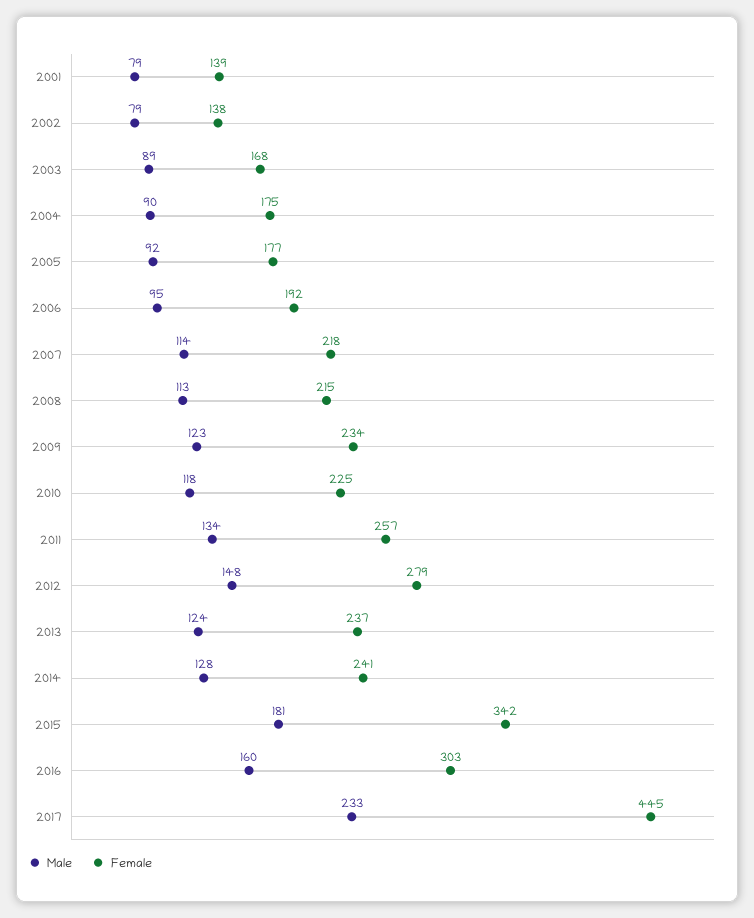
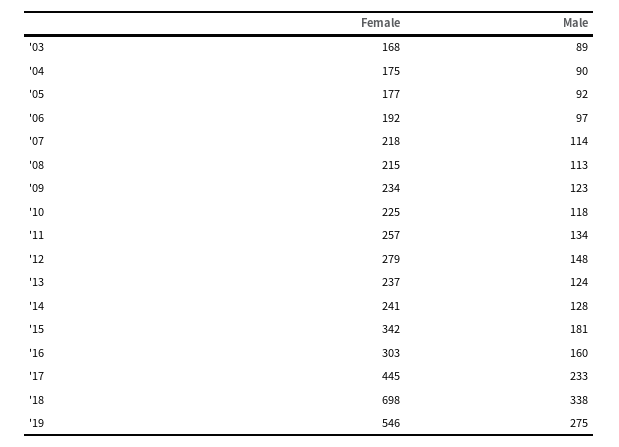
Male, 2001: 79 -> none
Female, 2001: 139 -> none
Male, 2002: 79 -> none
Female, 2002: 138 -> none
Male, 2006: 95 -> 97
Female, '18: none -> 698
Male, '18: none -> 338
Female, '19: none -> 546
Male, '19: none -> 275

